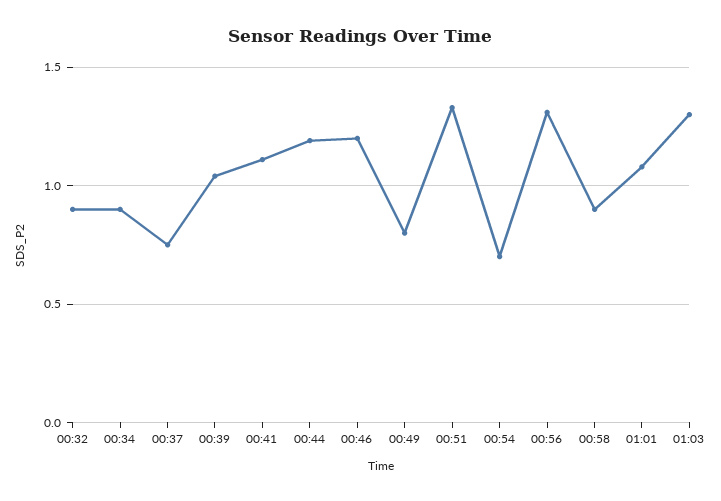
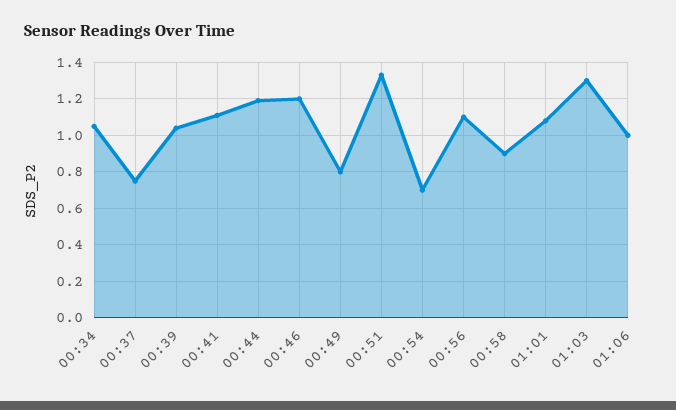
00:32: 0.9 -> none
00:34: 0.9 -> 1.05
00:56: 1.3 -> 1.1
01:06: none -> 1

